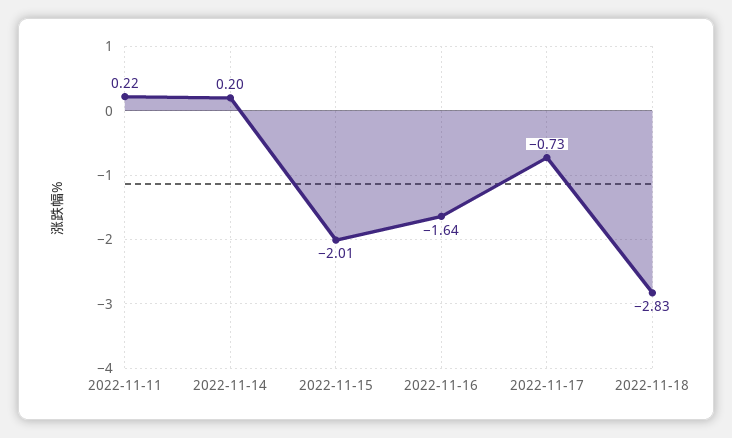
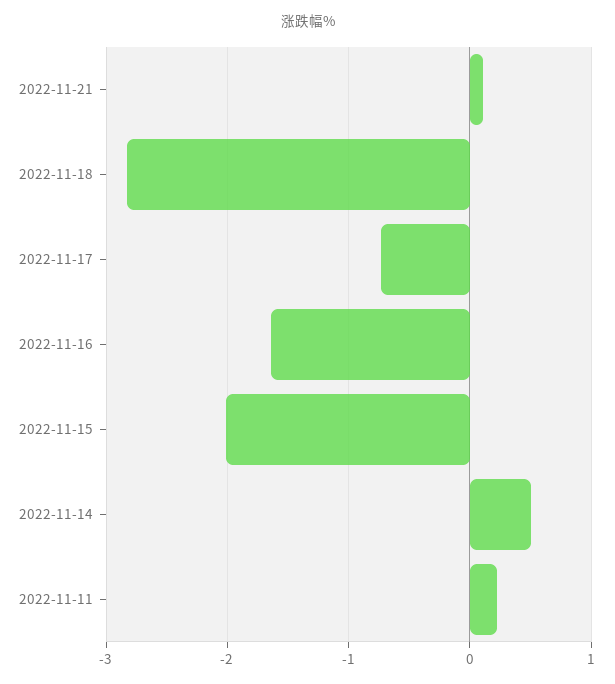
2022-11-14: 0.2 -> 0.5
2022-11-21: none -> 0.1

